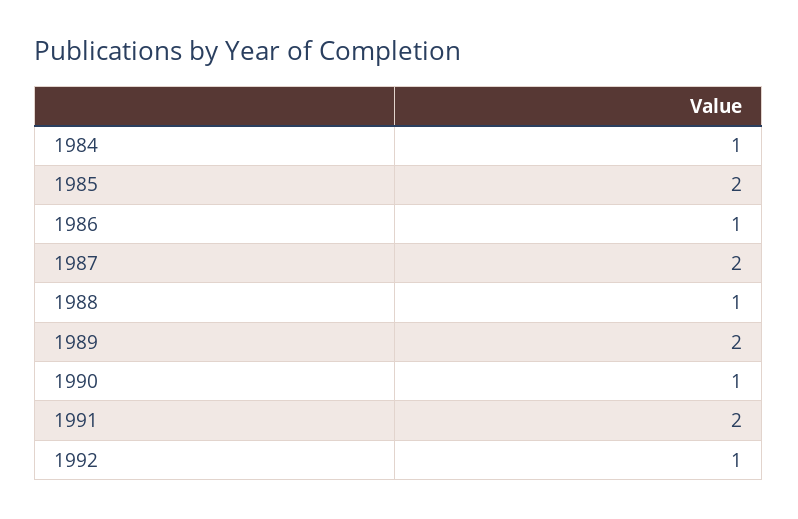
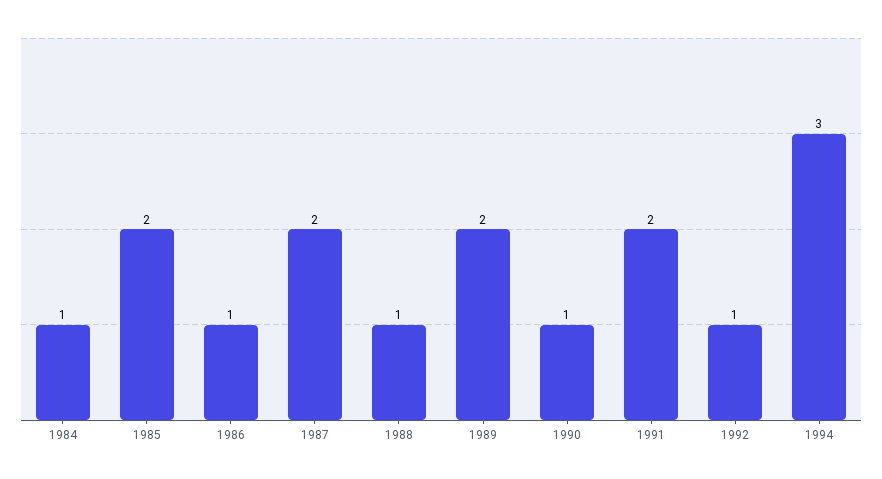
1994: none -> 3

